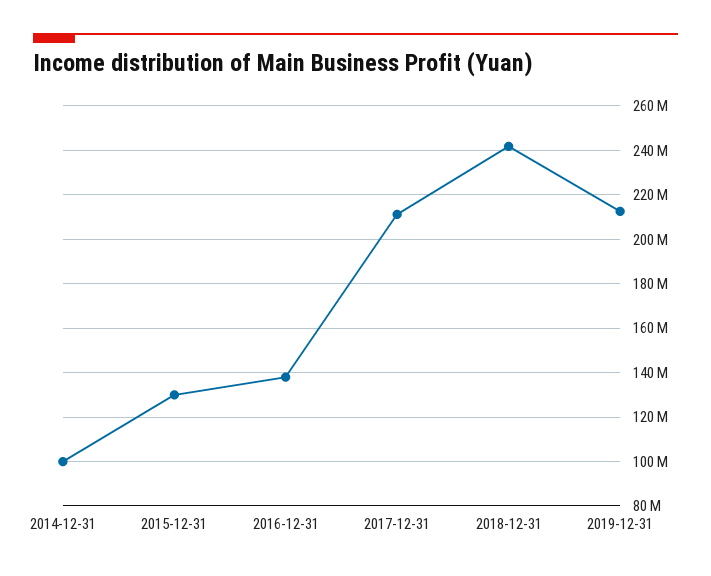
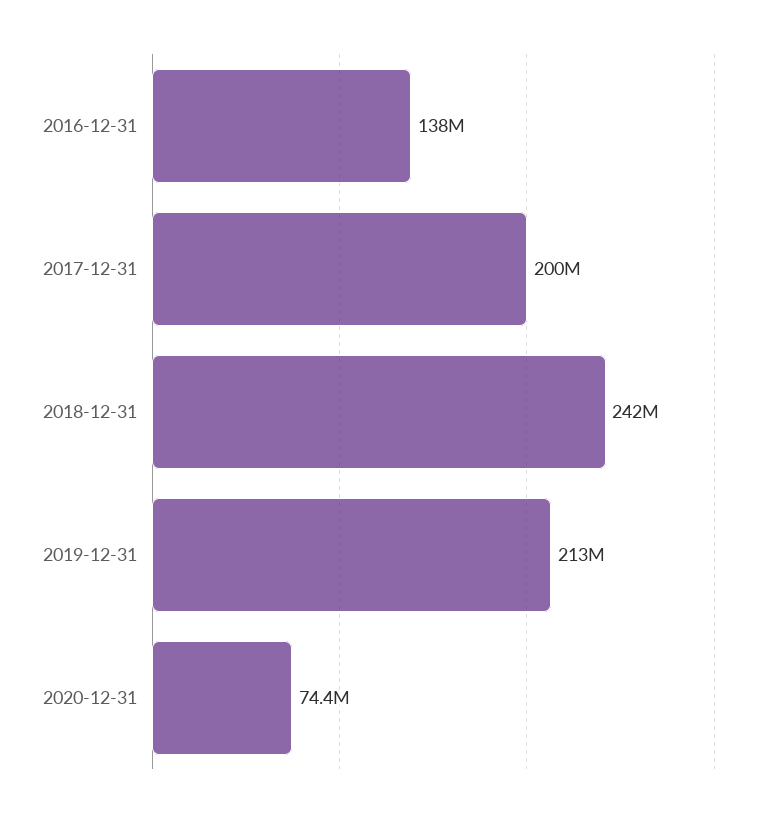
2014-12-31: 100000000 -> none
2015-12-31: 130000000 -> none
2017-12-31: 210000000 -> 200000000
2020-12-31: none -> 74400000

